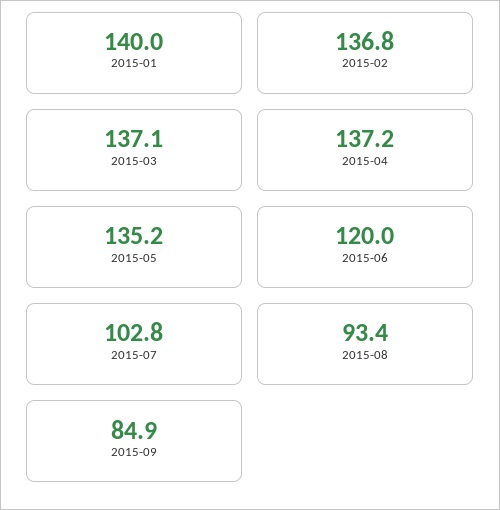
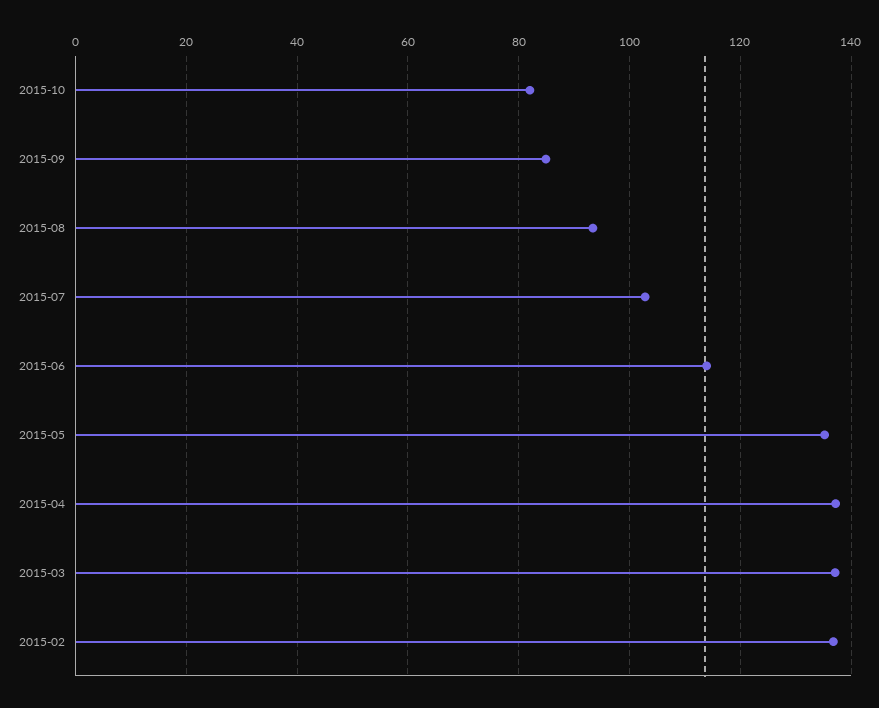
2015-01: 140 -> none
2015-06: 120 -> 114
2015-10: none -> 82

